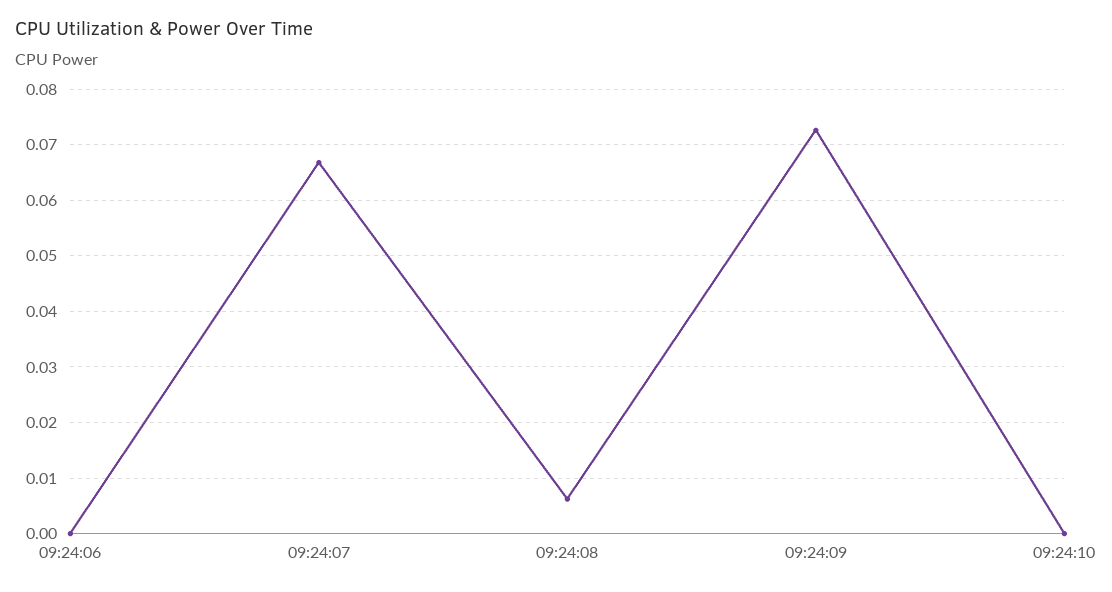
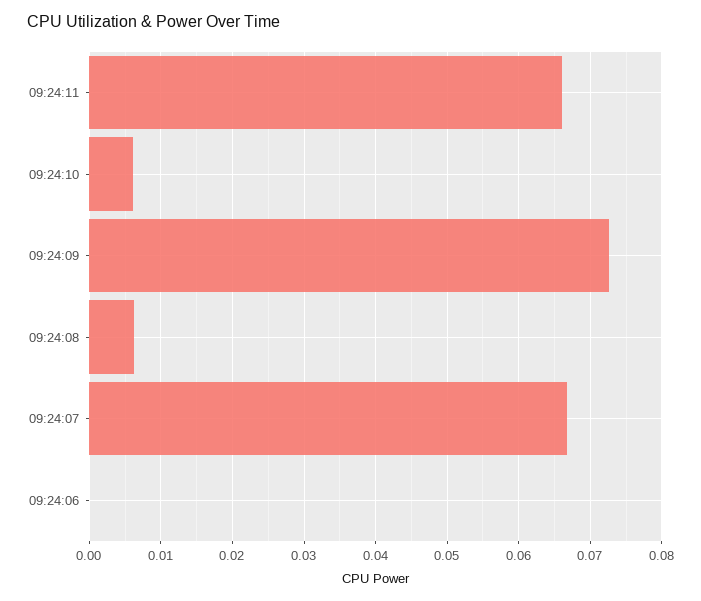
09:24:10: 0 -> 0.006
09:24:11: none -> 0.066

